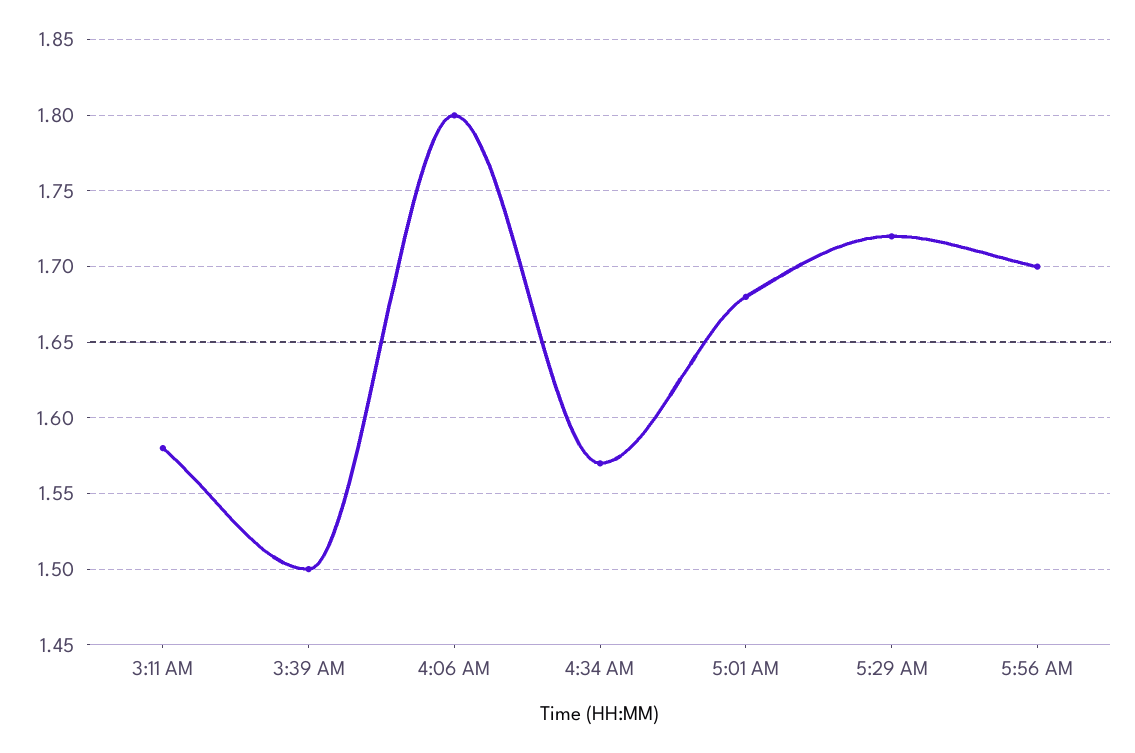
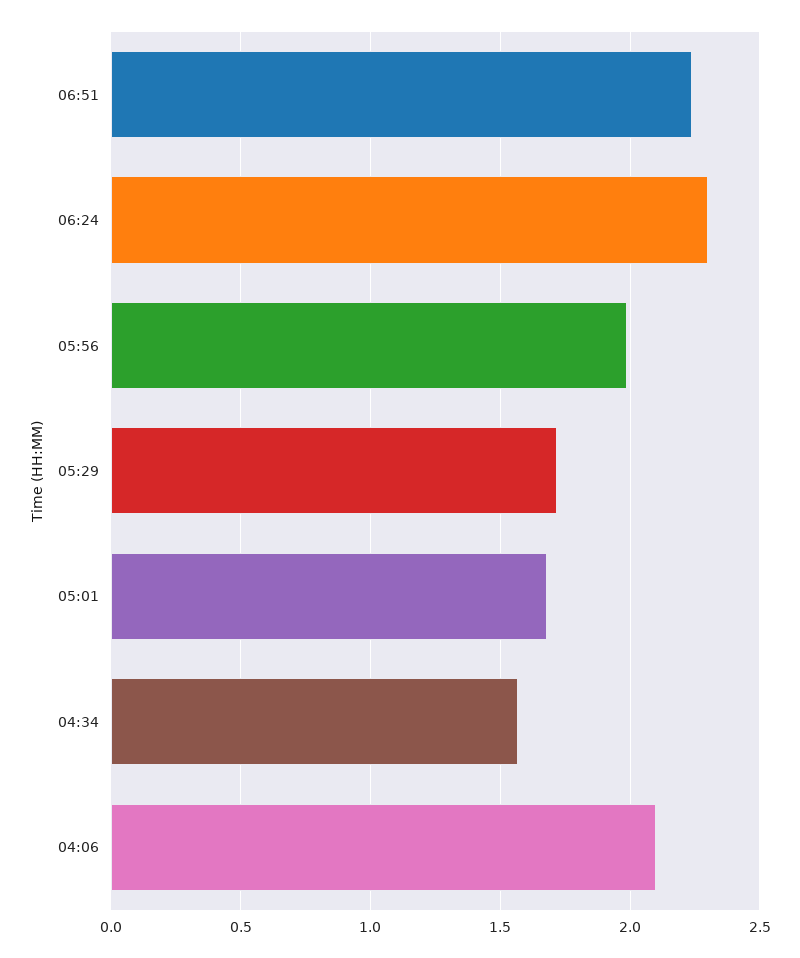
3:11 AM: 1.58 -> none
3:39 AM: 1.5 -> none
4:06 AM: 1.8 -> 2.1
5:56 AM: 1.7 -> 2
06:51: none -> 2.25
06:24: none -> 2.3

